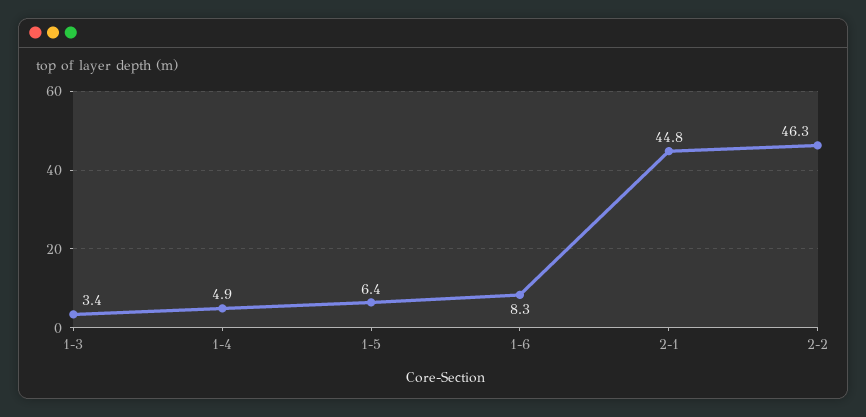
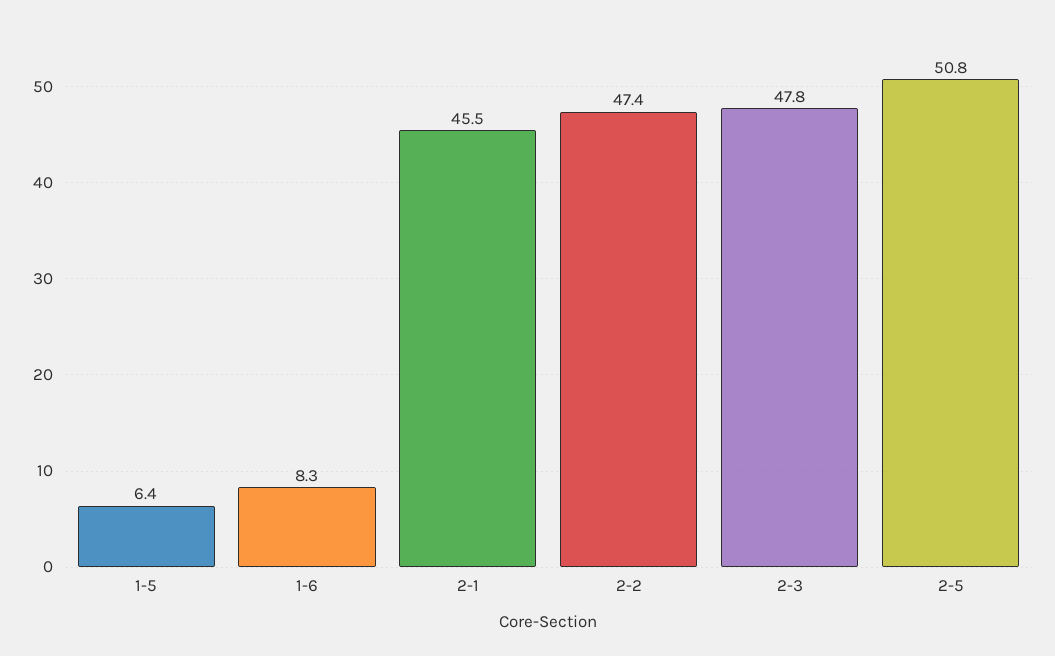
1-3: 3.4 -> none
1-4: 4.9 -> none
2-1: 44.8 -> 45.5
2-2: 46.3 -> 47.4
2-3: none -> 47.8
2-5: none -> 50.8

